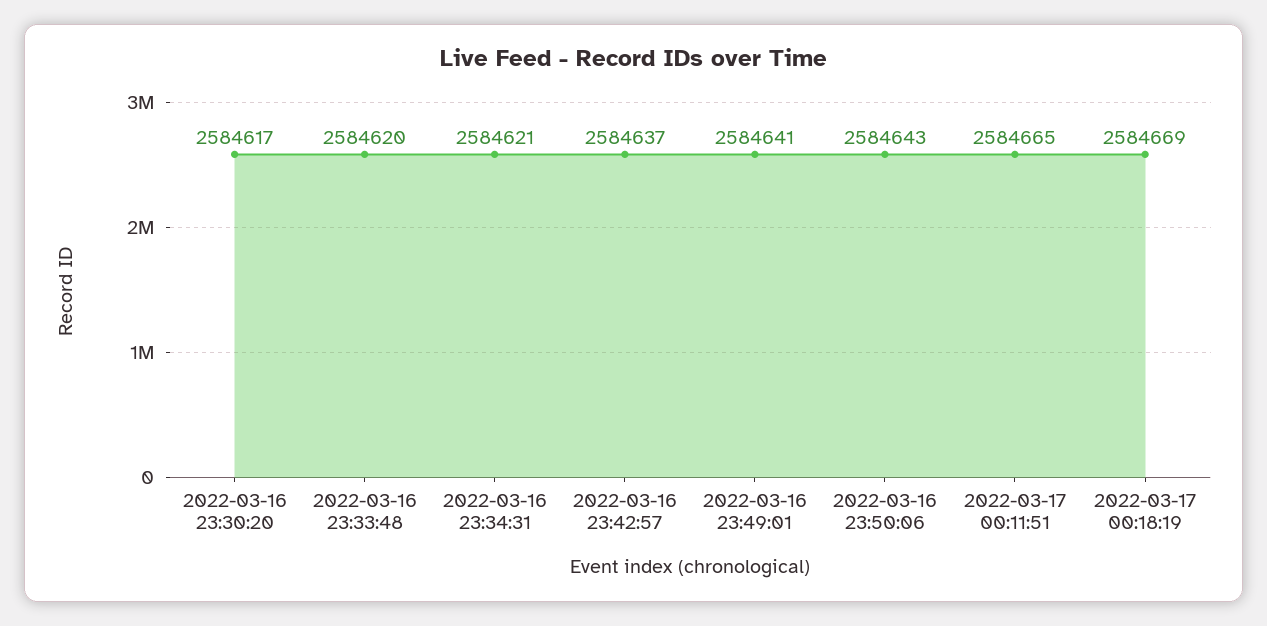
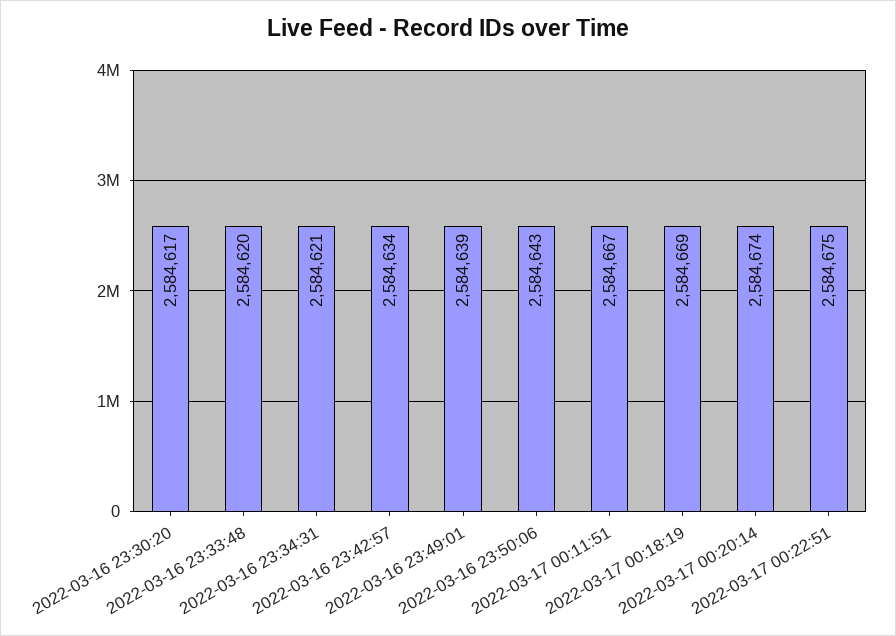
2022-03-16 23:42:57: 2584637 -> 2584634
2022-03-16 23:49:01: 2584641 -> 2584639
2022-03-17 00:11:51: 2584665 -> 2584667
2022-03-17 00:20:14: none -> 2584674
2022-03-17 00:22:51: none -> 2584675

